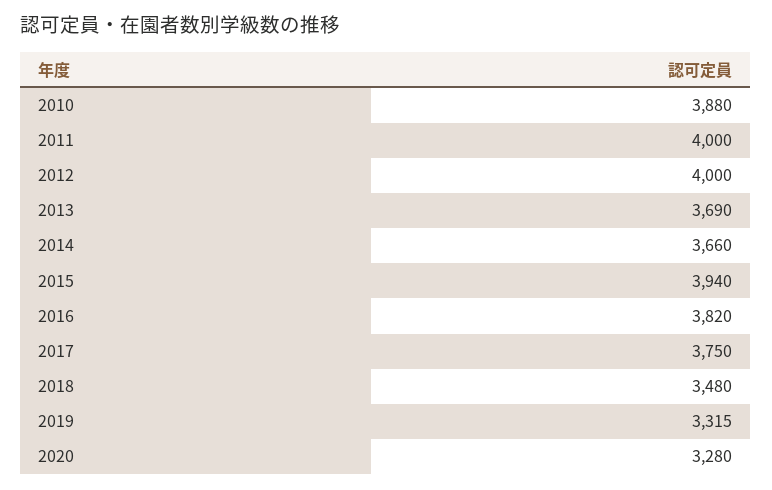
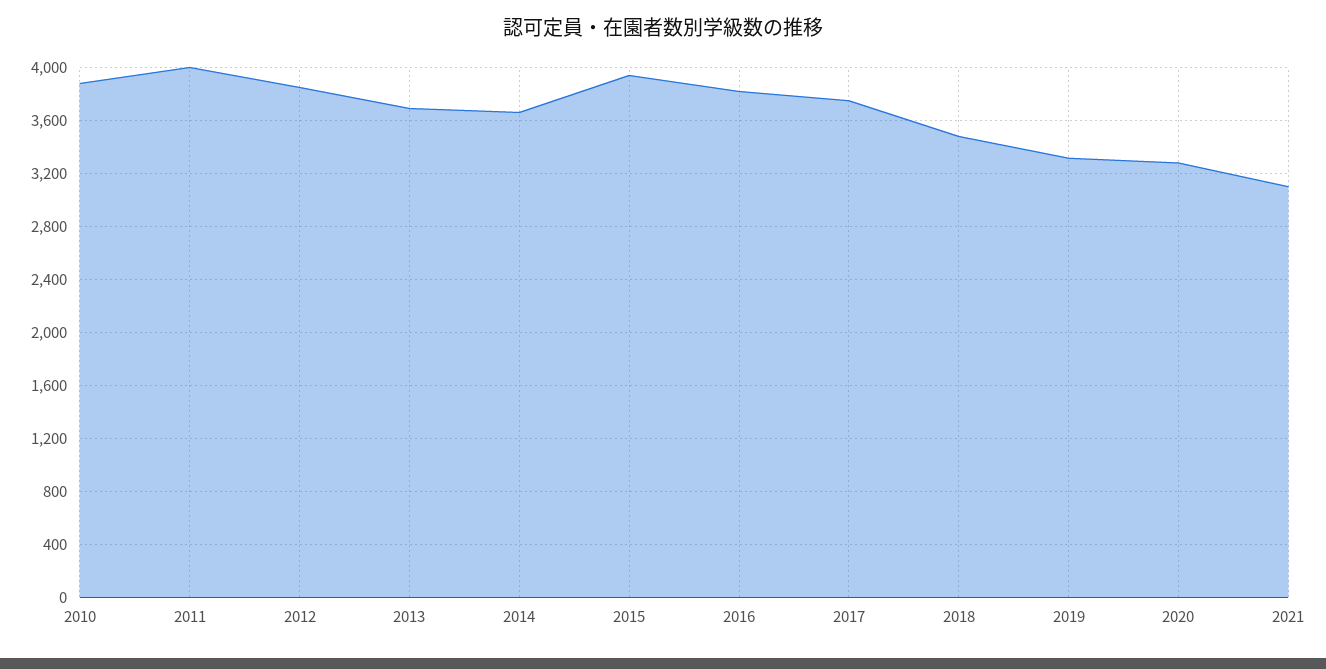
2012: 4000 -> 3850
2021: none -> 3100

